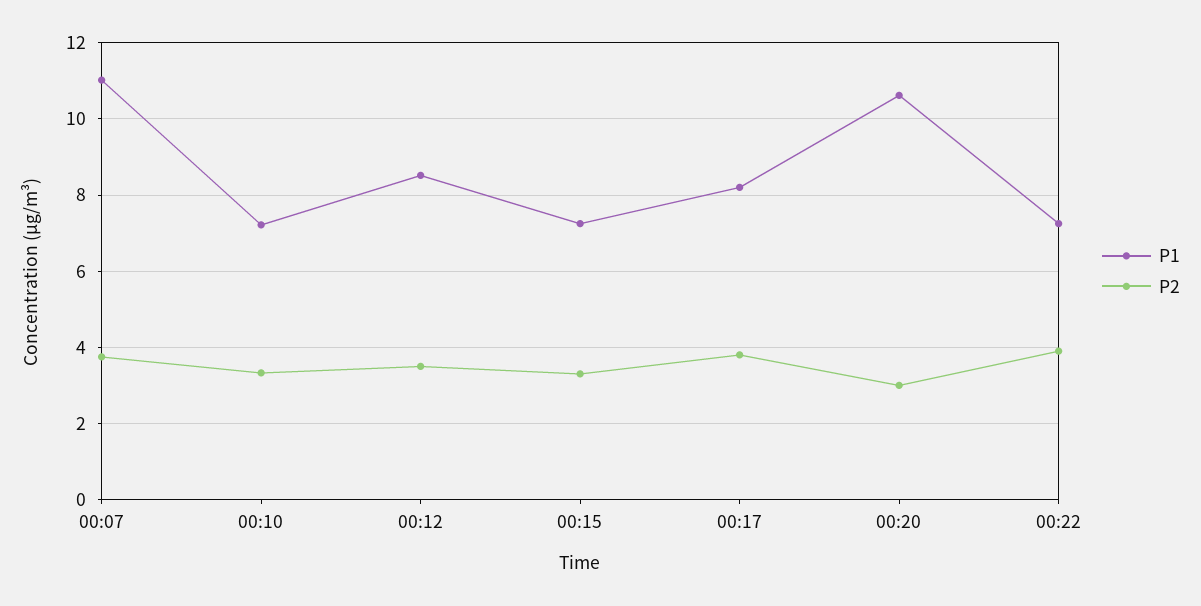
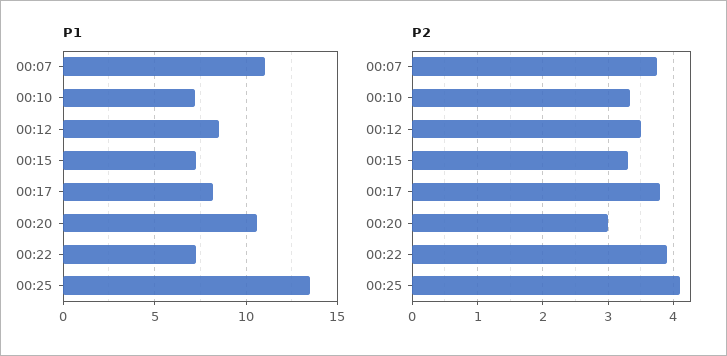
P1, 00:25: none -> 13.5
P2, 00:25: none -> 4.1

